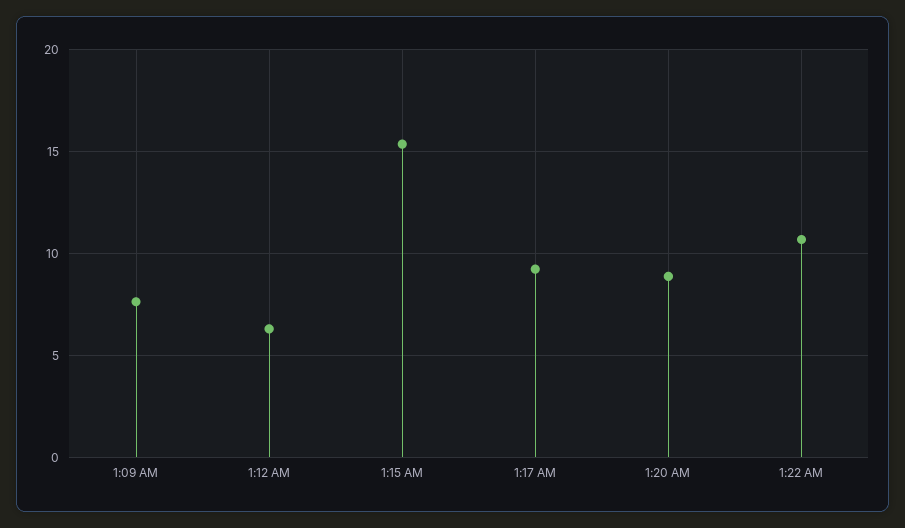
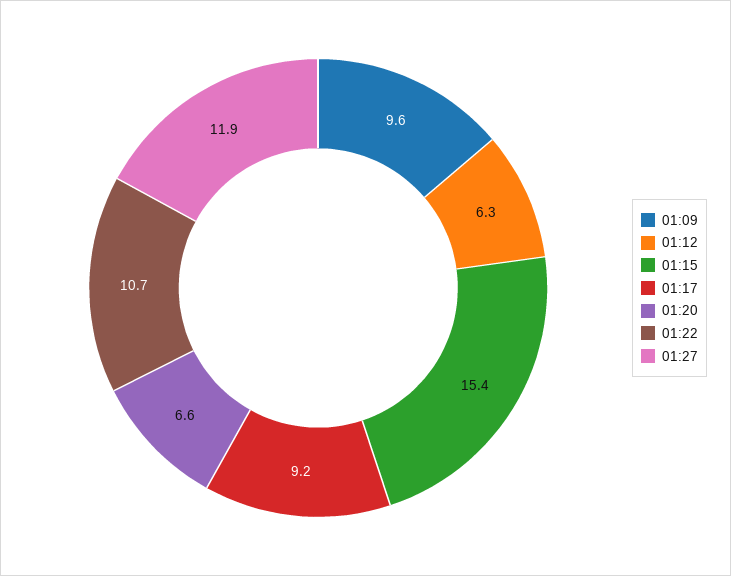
1:09 AM: 7.5 -> 9.6
1:20 AM: 9 -> 6.6
01:27: none -> 11.9

